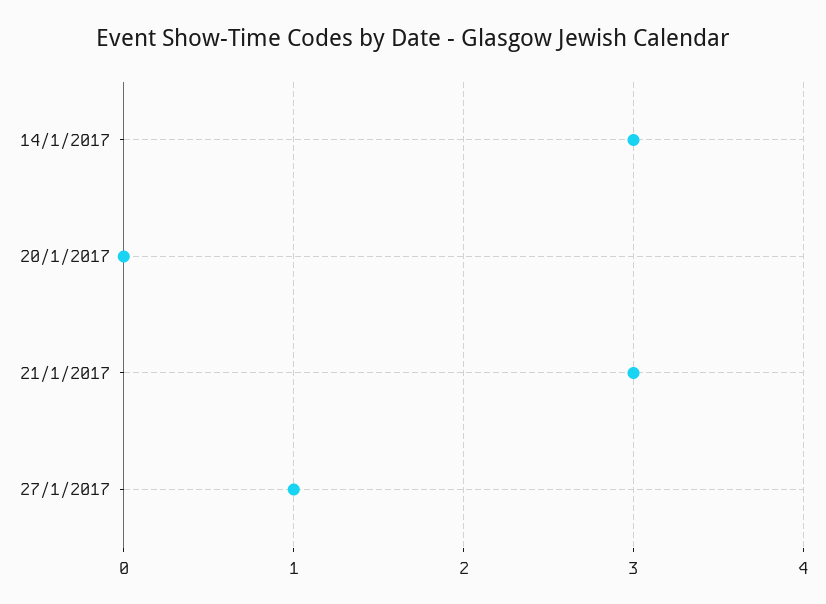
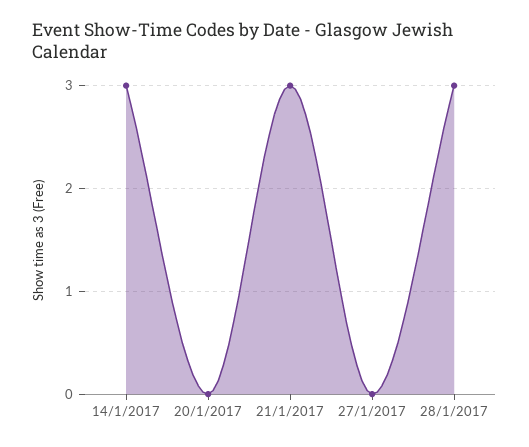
27/1/2017: 1 -> 0
28/1/2017: none -> 3

